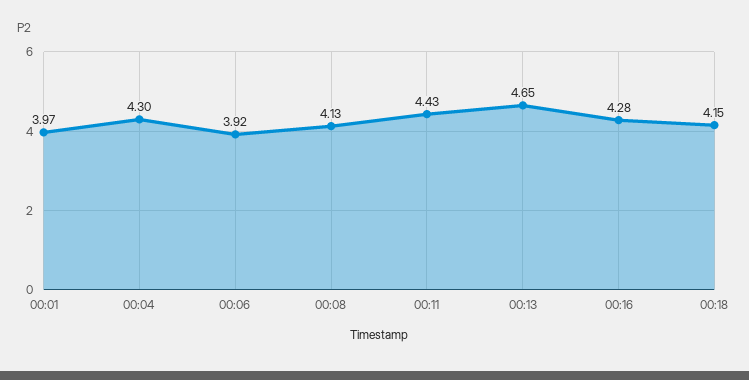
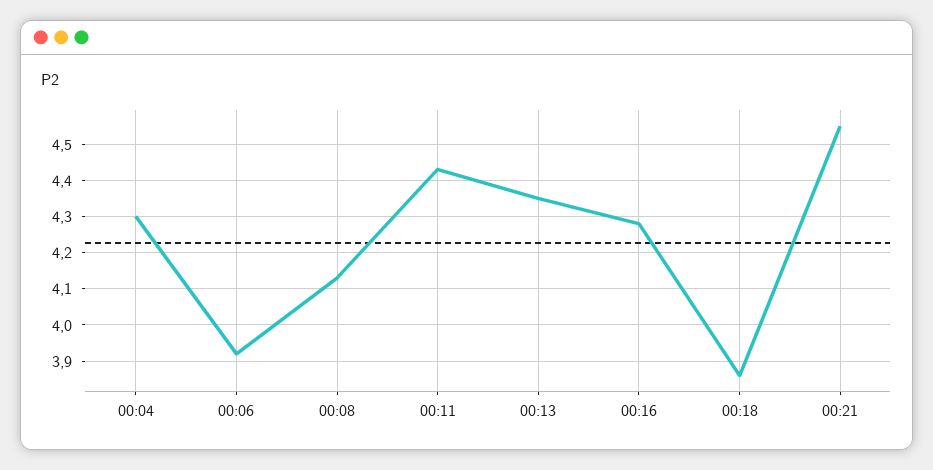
00:01: 3.97 -> none
00:13: 4.65 -> 4.35
00:18: 4.15 -> 3.85
00:21: none -> 4.55

